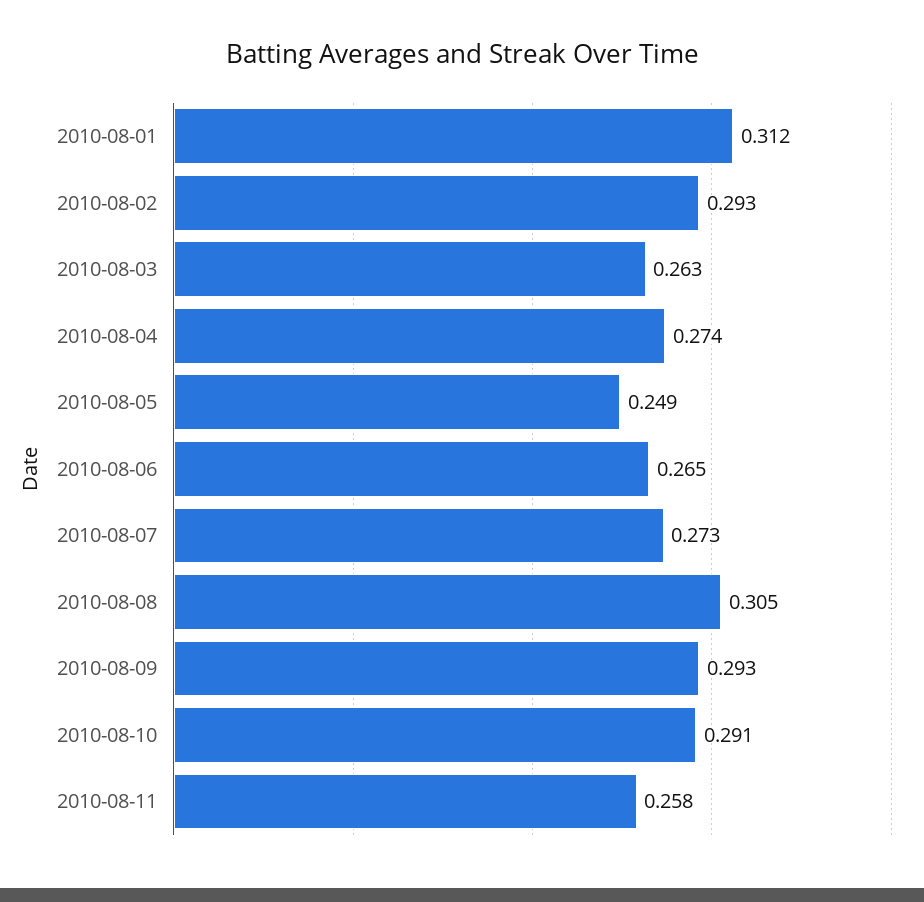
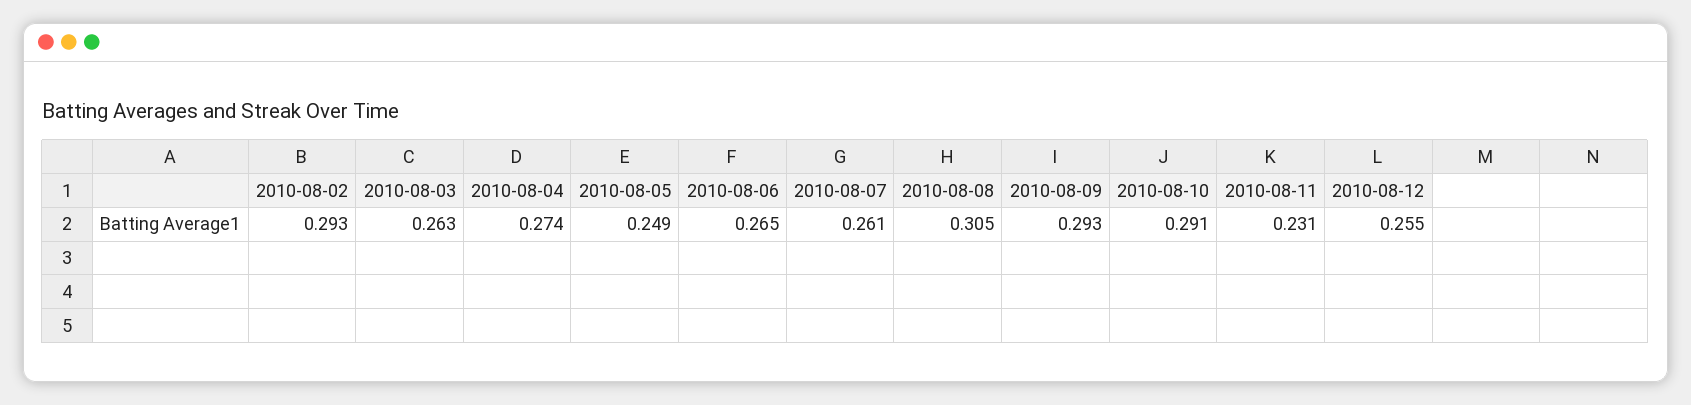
2010-08-01: 0.312 -> none
2010-08-07: 0.273 -> 0.261
2010-08-11: 0.258 -> 0.231
2010-08-12: none -> 0.255

